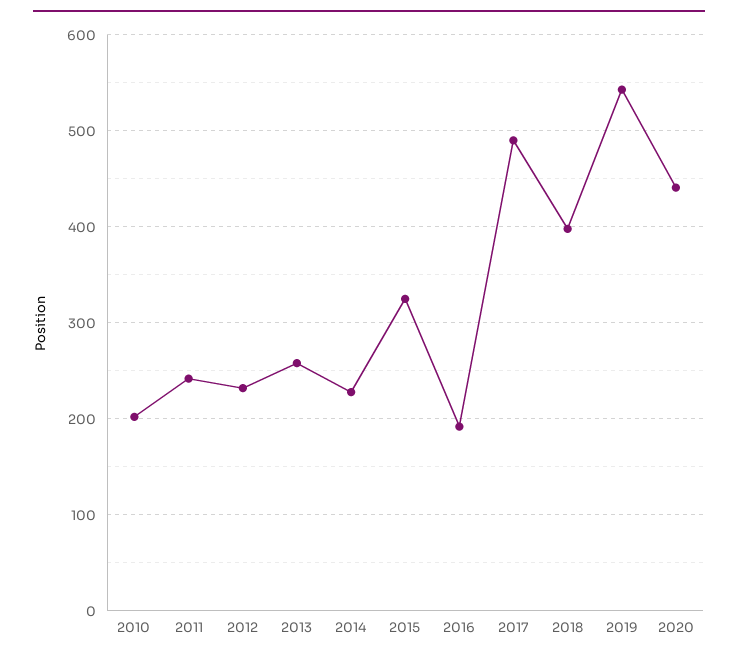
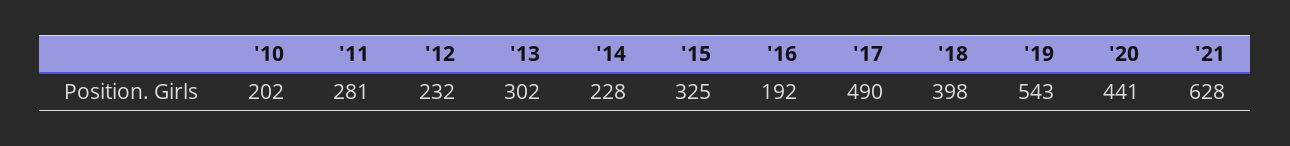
2011: 240 -> 281
2013: 260 -> 302
'21: none -> 628

